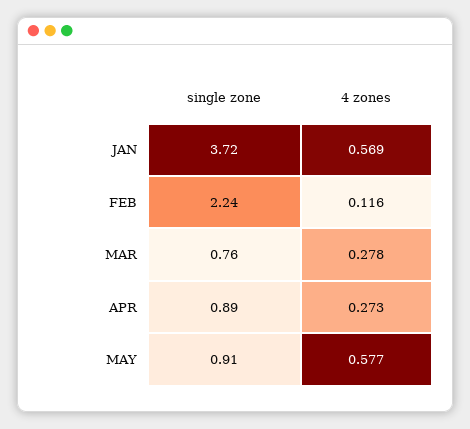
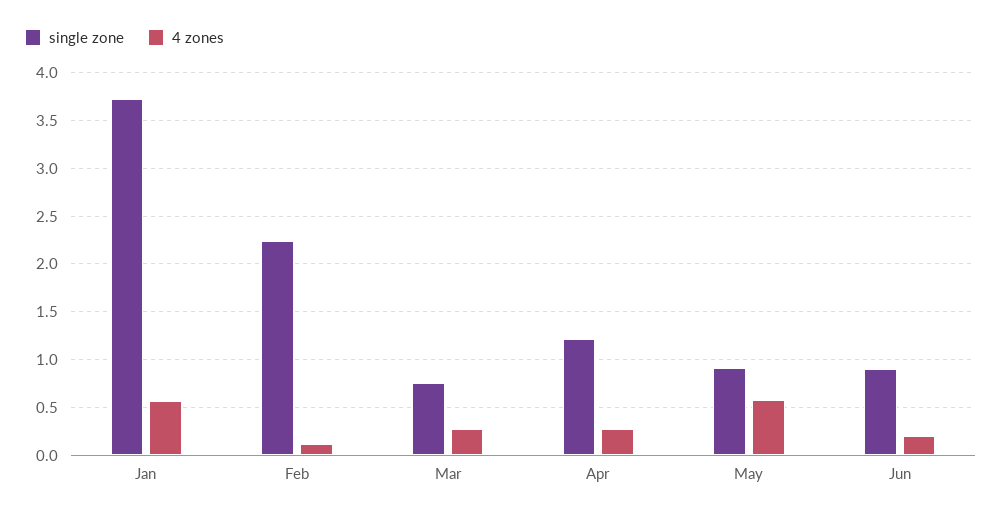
single zone, APR: 0.89 -> 1.2
single zone, Jun: none -> 0.9
4 zones, Jun: none -> 0.2

